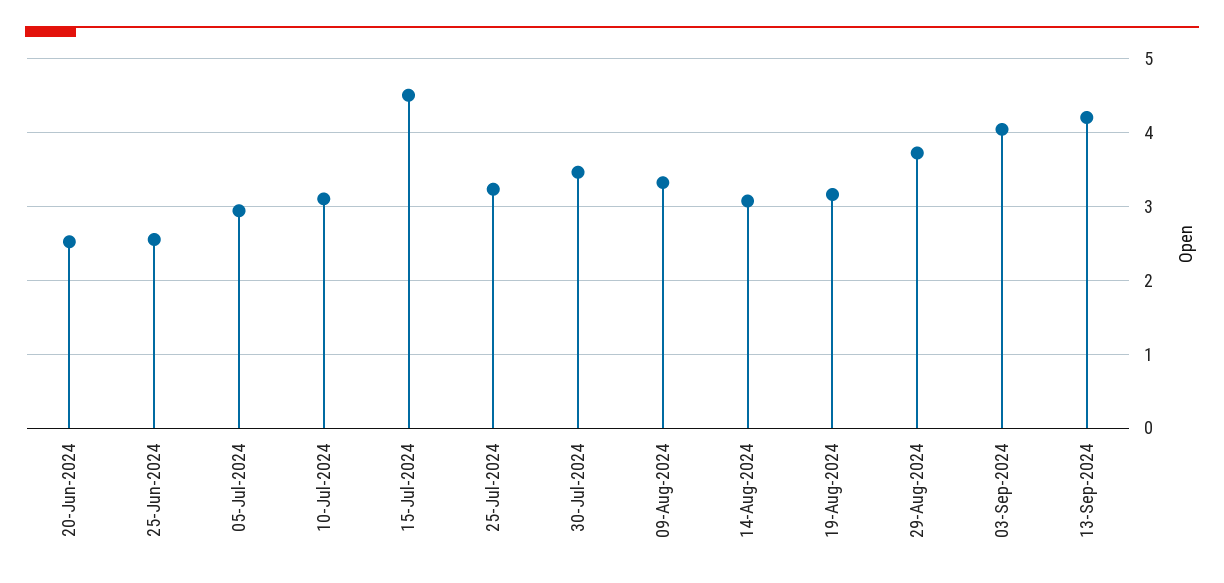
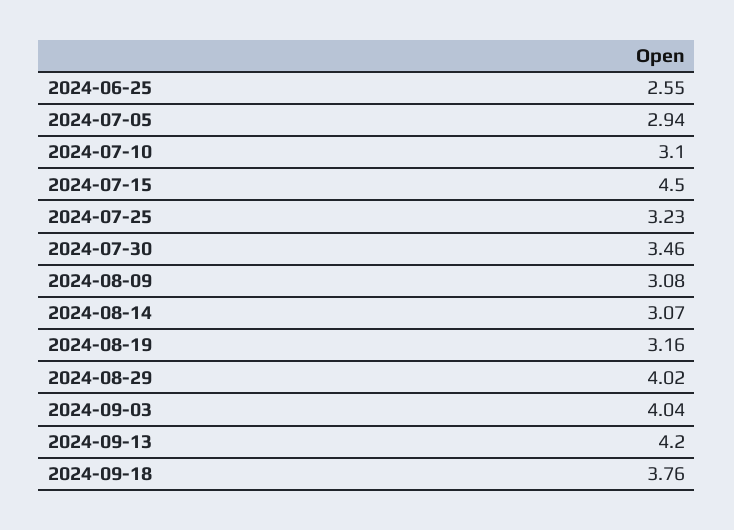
20-Jun-2024: 2.5 -> none
09-Aug-2024: 3.3 -> 3.08
29-Aug-2024: 3.7 -> 4.02
2024-09-18: none -> 3.76

